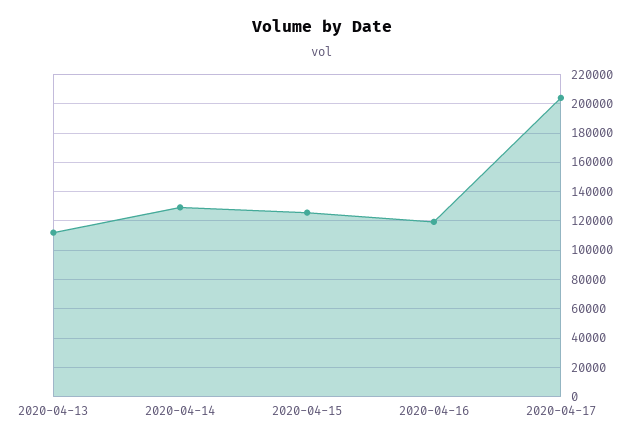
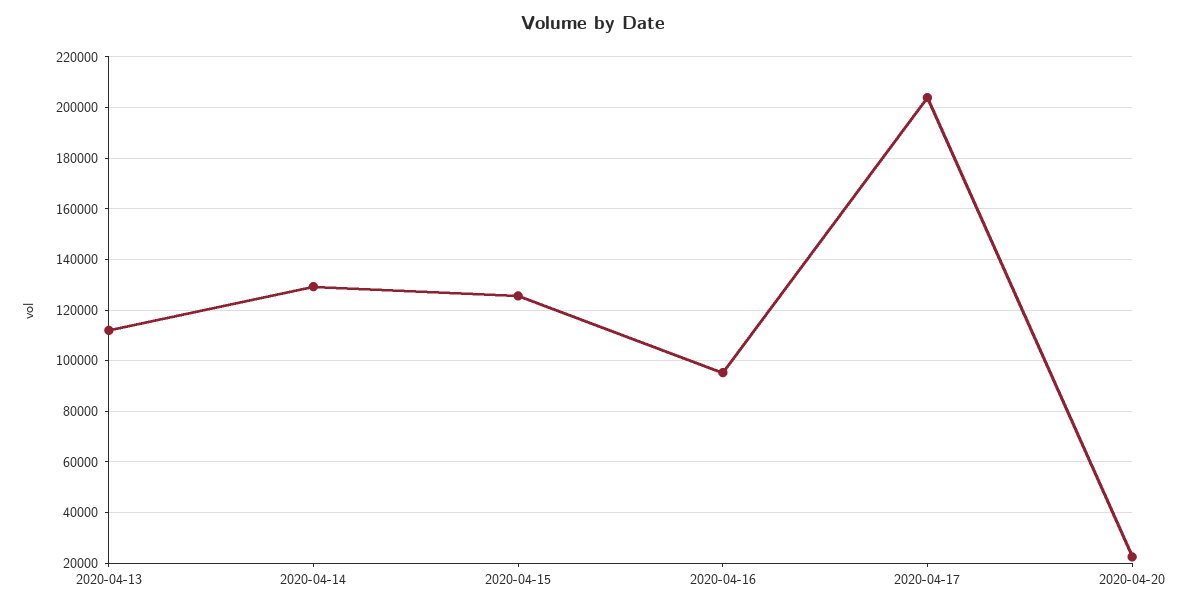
2020-04-16: 120000 -> 95000
2020-04-20: none -> 22500

